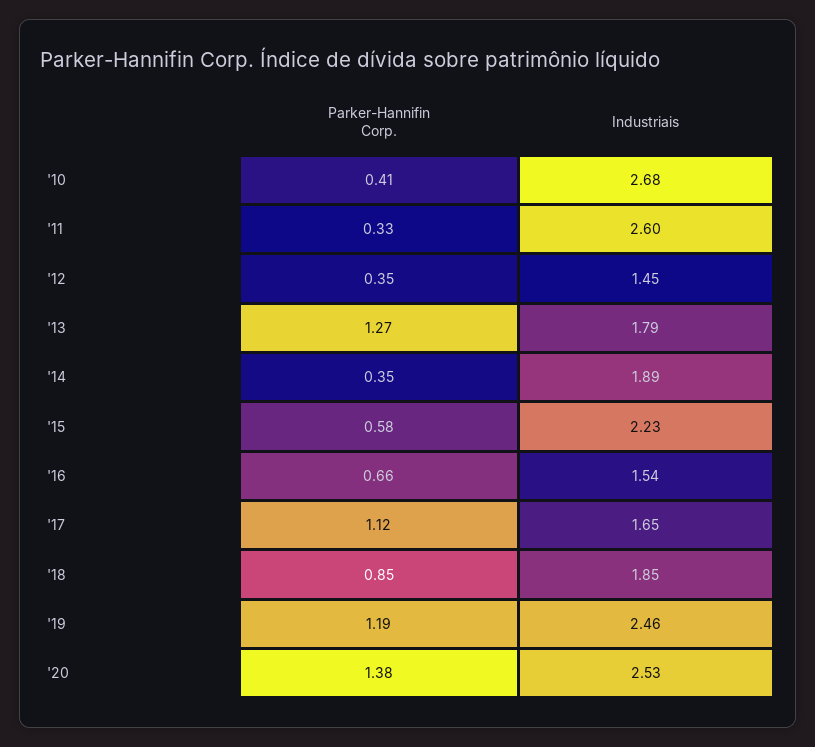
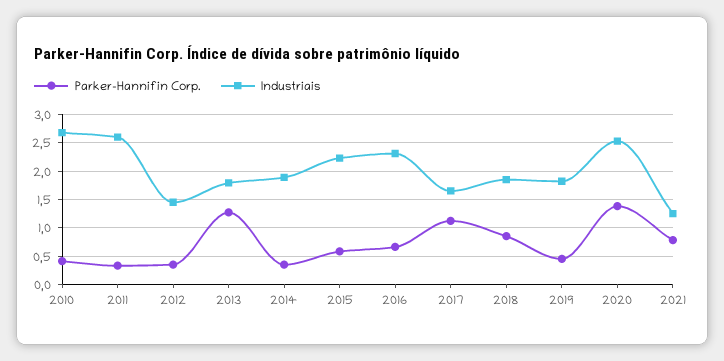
Industriais, '16: 1.54 -> 2.25
Parker-Hannifin Corp., '19: 1.19 -> 0.5
Industriais, '19: 2.46 -> 1.75
Parker-Hannifin Corp., 2021: none -> 0.75
Industriais, 2021: none -> 1.25

